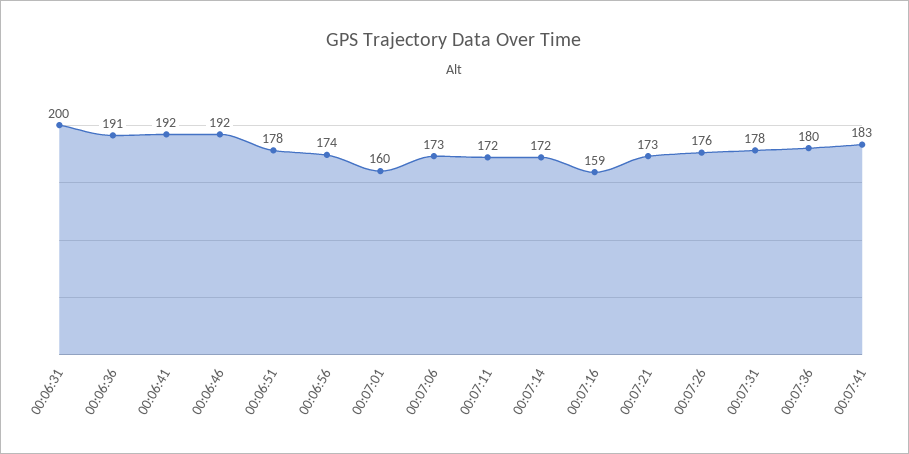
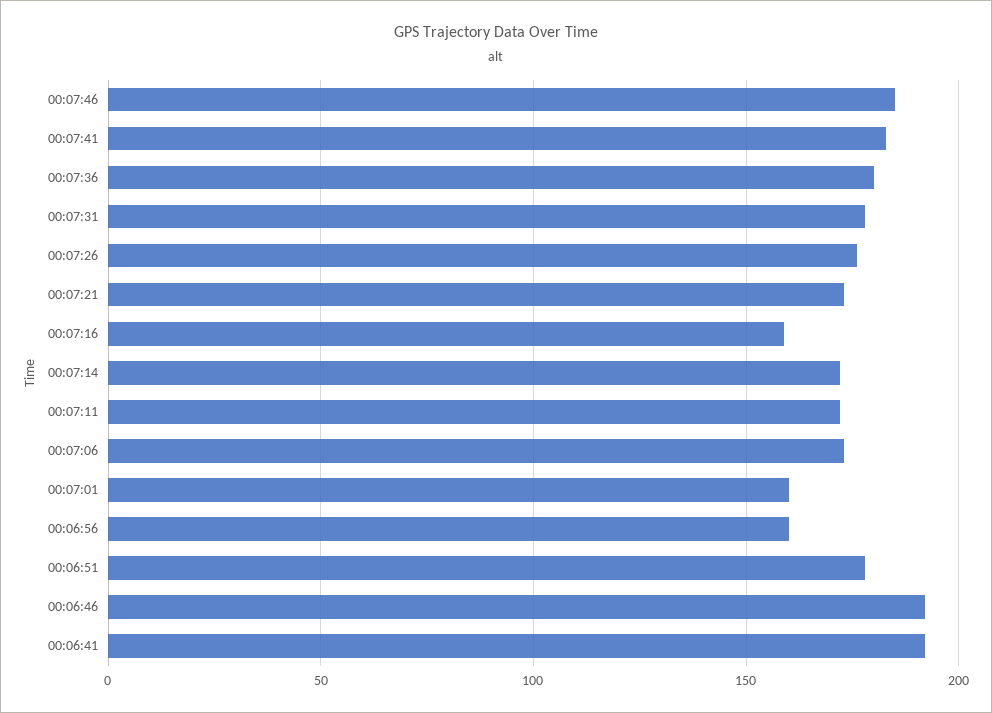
00:06:31: 200 -> none
00:06:36: 191 -> none
00:06:56: 174 -> 160
00:07:46: none -> 185

